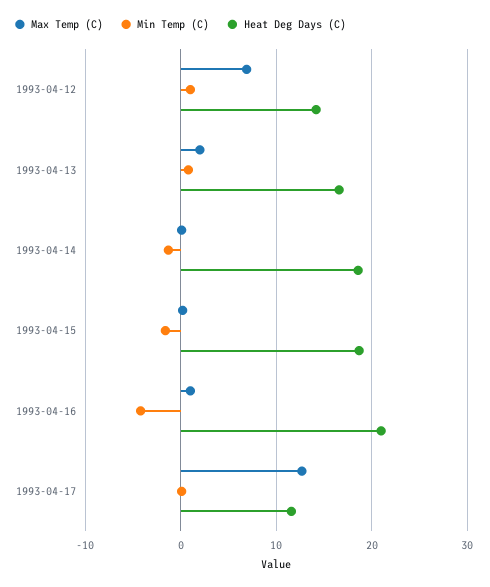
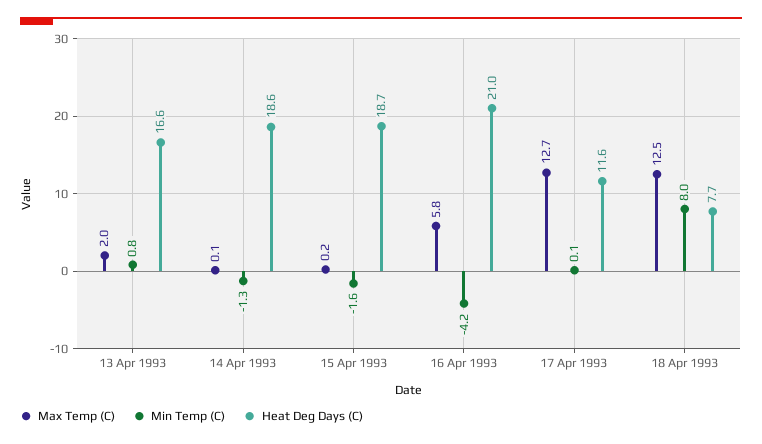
Max Temp (C), 1993-04-12: 7 -> none
Min Temp (C), 1993-04-12: 1 -> none
Heat Deg Days (C), 1993-04-12: 14 -> none
Max Temp (C), 1993-04-16: 1 -> 5.8
Max Temp (C), 18 Apr 1993: none -> 12.5
Min Temp (C), 18 Apr 1993: none -> 8
Heat Deg Days (C), 18 Apr 1993: none -> 7.7

